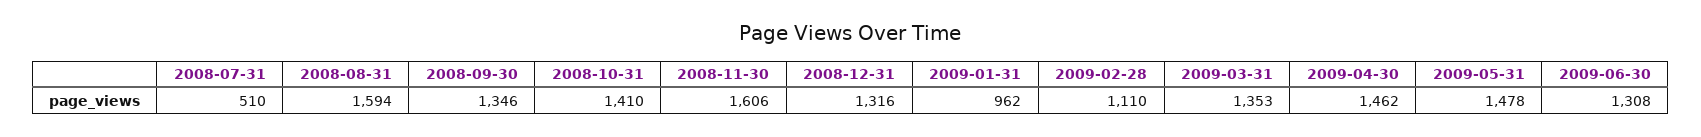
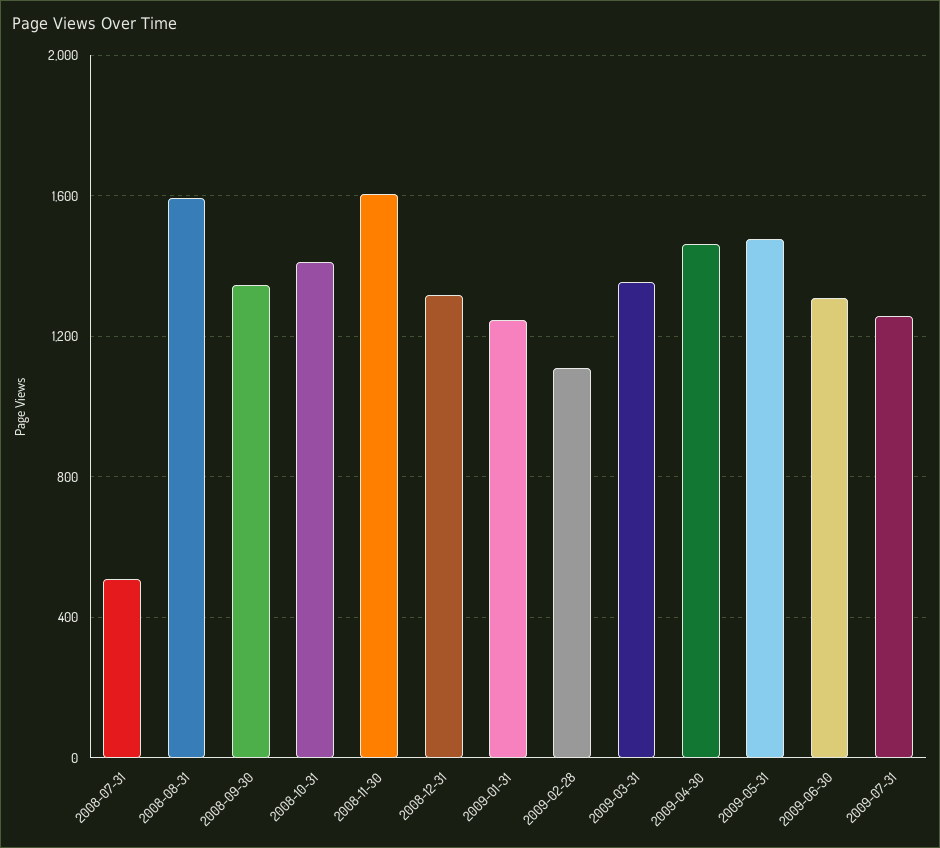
2009-01-31: 962 -> 1250
2009-07-31: none -> 1250

